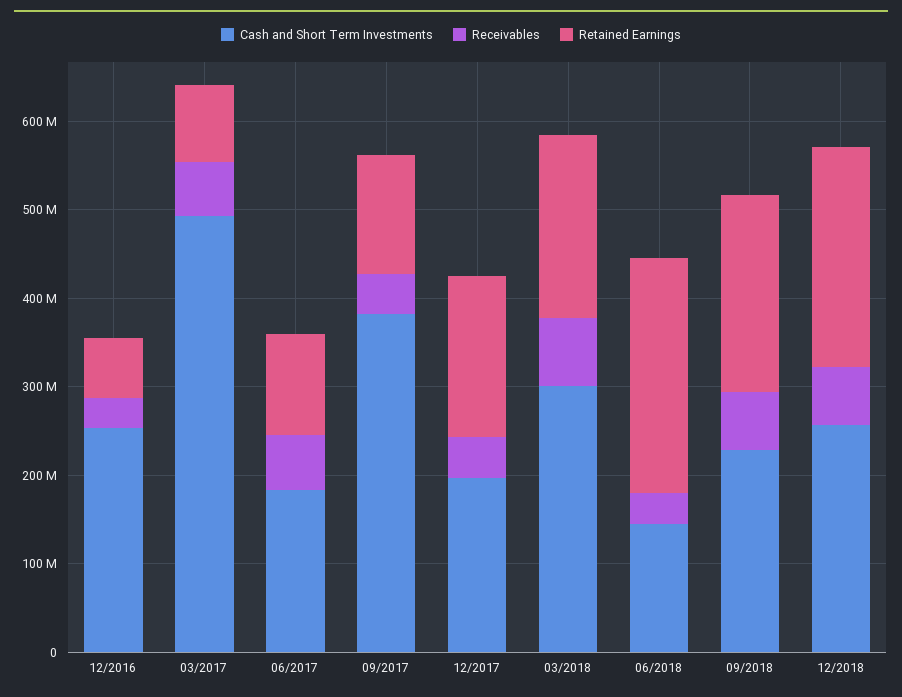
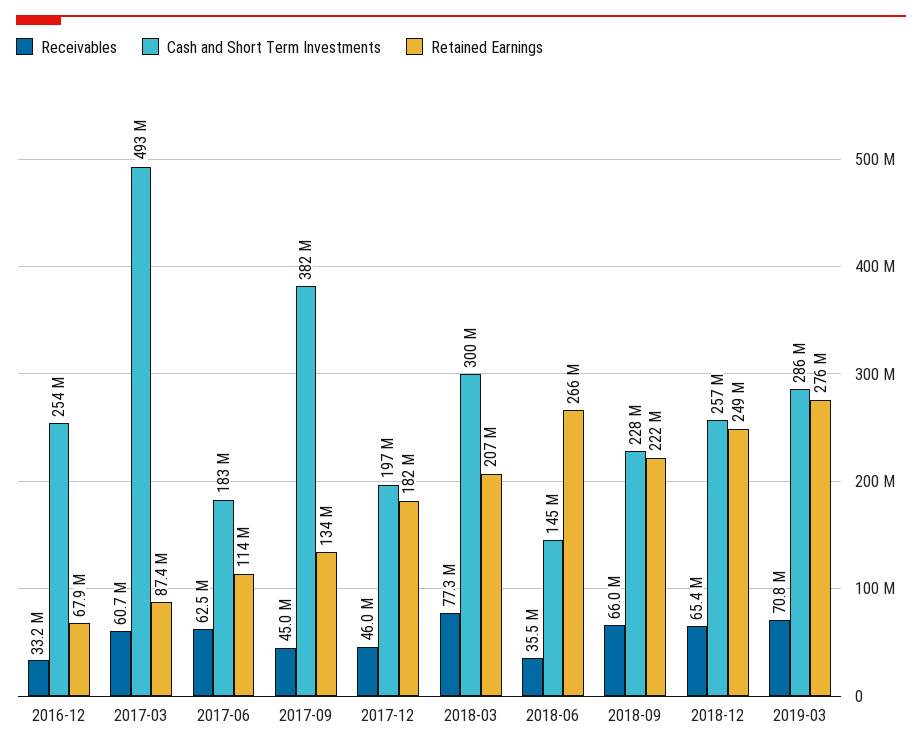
Receivables, 2019-03: none -> 70800000
Cash and Short Term Investments, 2019-03: none -> 286000000
Retained Earnings, 2019-03: none -> 276000000

